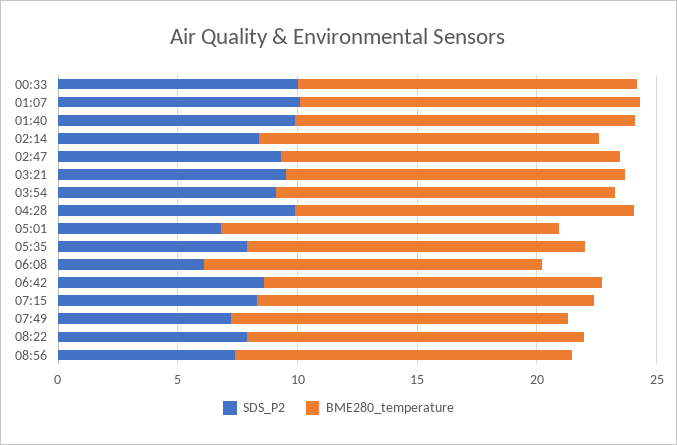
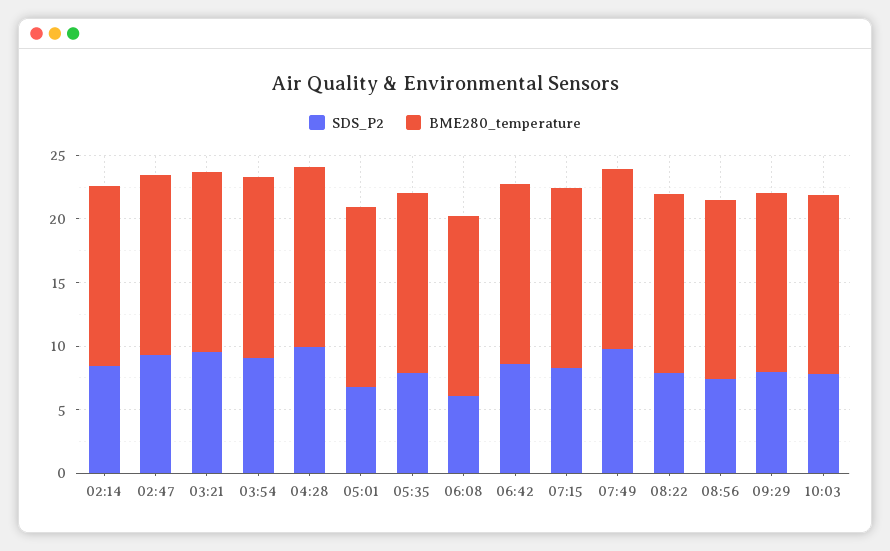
SDS_P2, 00:33: 10 -> none
BME280_temperature, 00:33: 14 -> none
SDS_P2, 01:07: 10 -> none
BME280_temperature, 01:07: 14 -> none
SDS_P2, 01:40: 10 -> none
BME280_temperature, 01:40: 14 -> none
SDS_P2, 07:49: 7 -> 10
SDS_P2, 09:29: none -> 8
BME280_temperature, 09:29: none -> 14
SDS_P2, 10:03: none -> 8
BME280_temperature, 10:03: none -> 14

